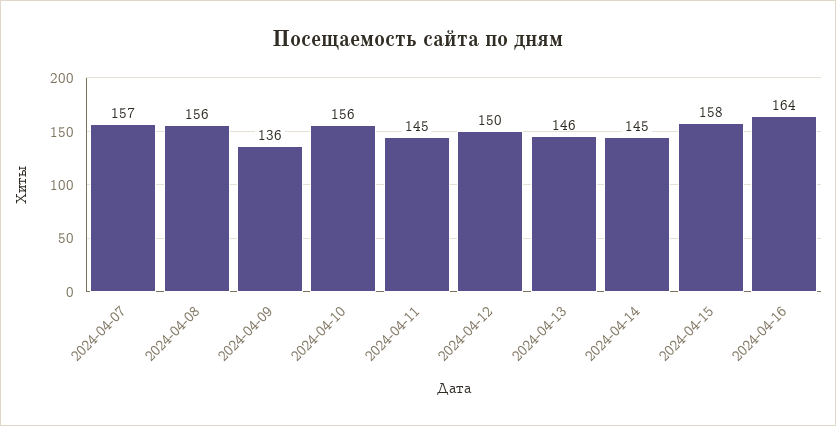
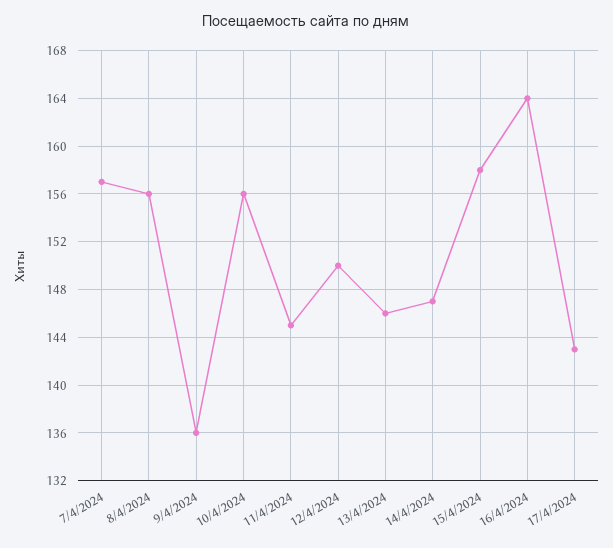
2024-04-14: 145 -> 147
17/4/2024: none -> 143

